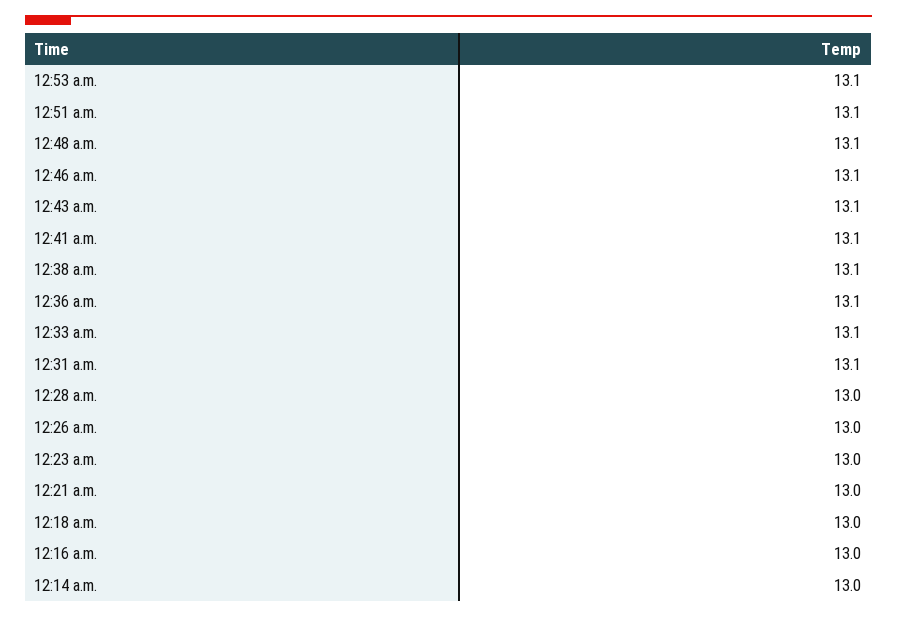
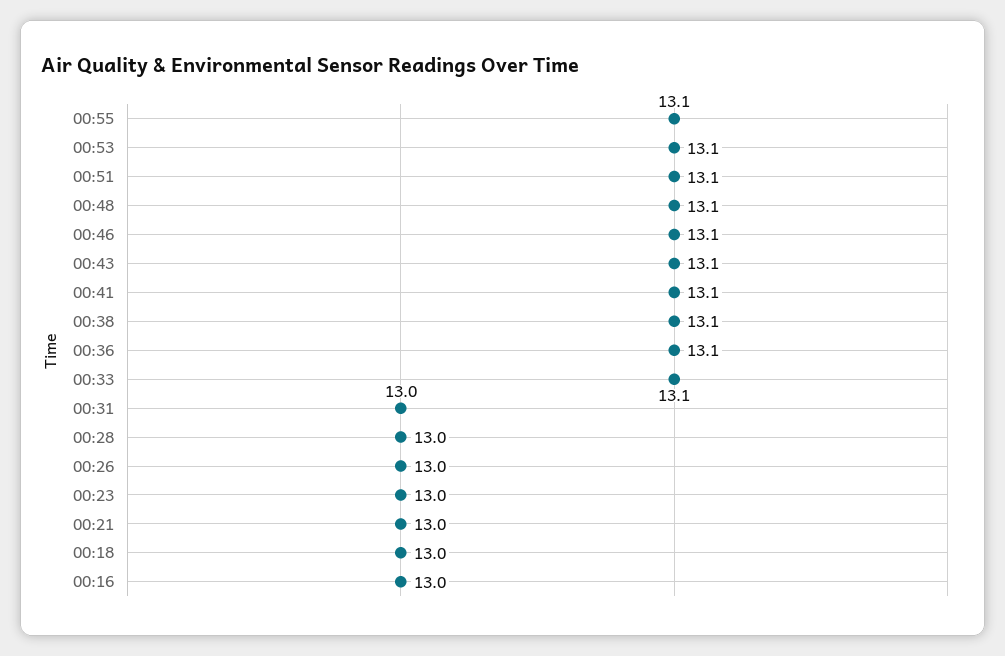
12:31 a.m.: 13.1 -> 13
12:14 a.m.: 13 -> none
00:55: none -> 13.1

